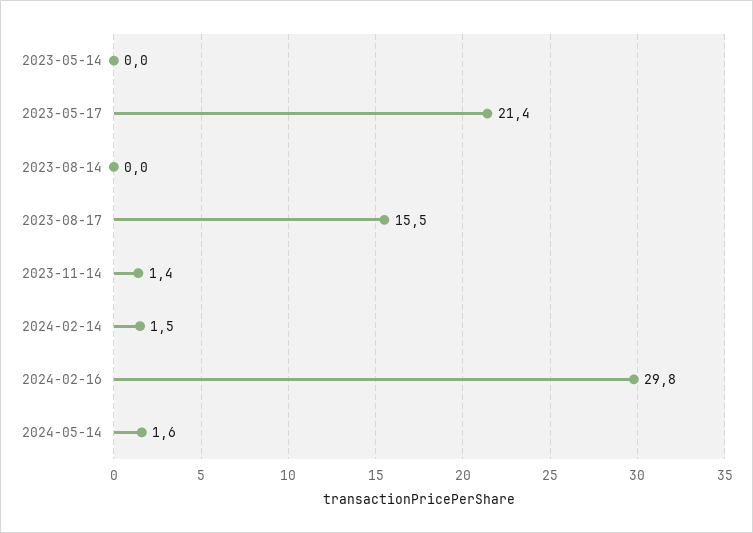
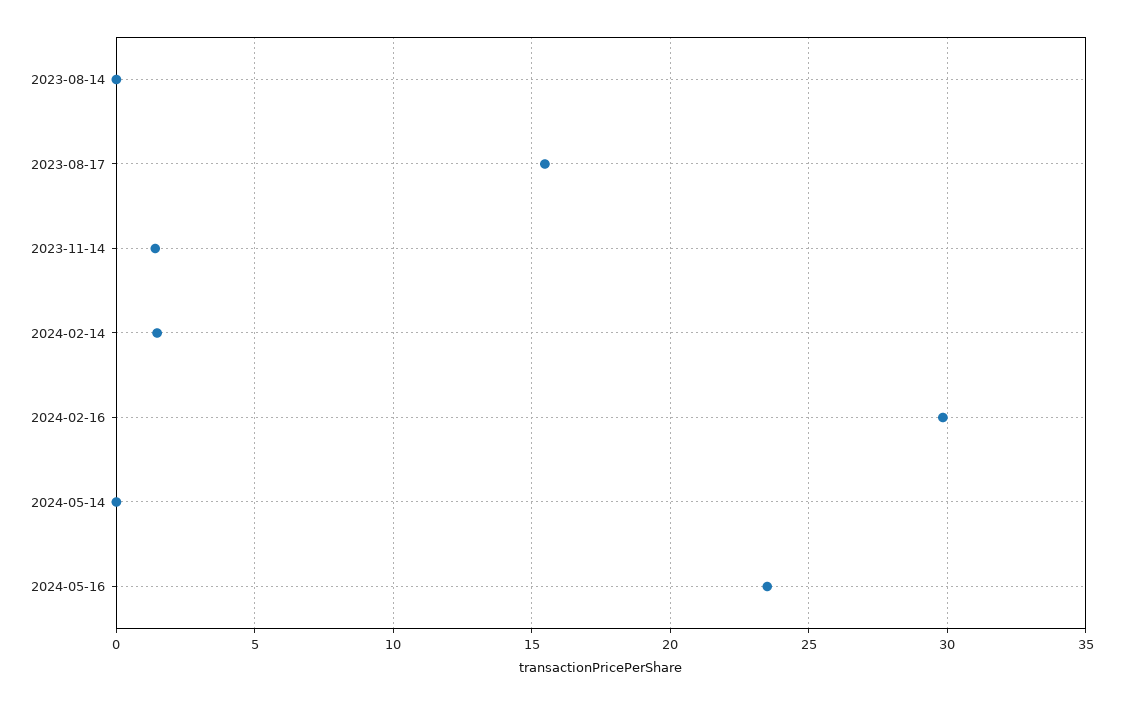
2023-05-14: 0 -> none
2023-05-17: 21.4 -> none
2024-05-14: 1.6 -> 0
2024-05-16: none -> 23.5

